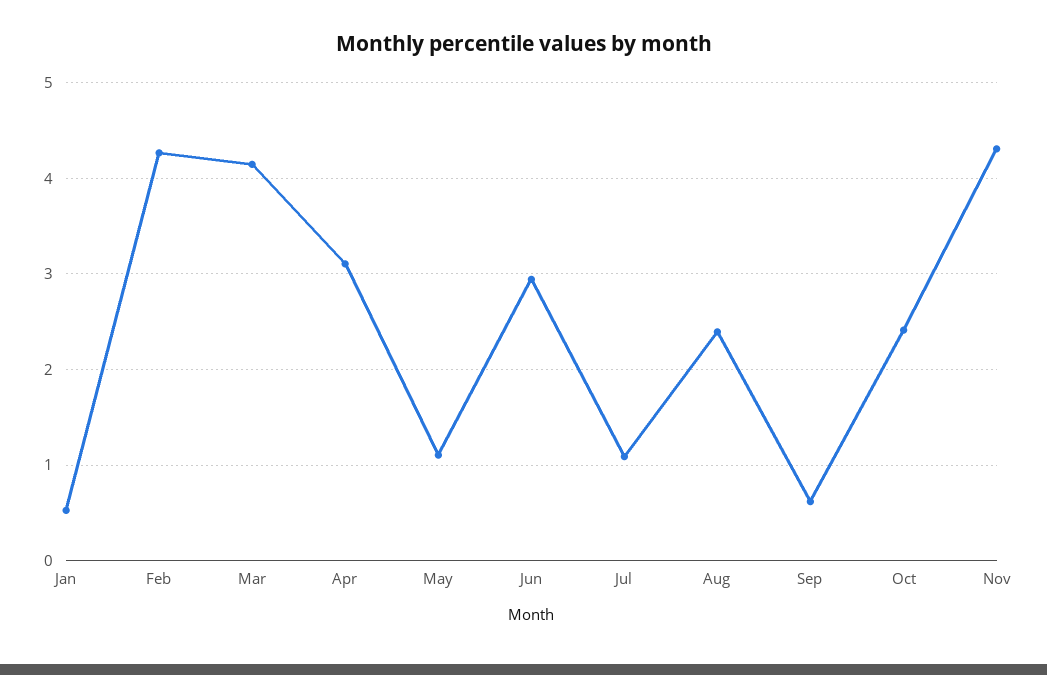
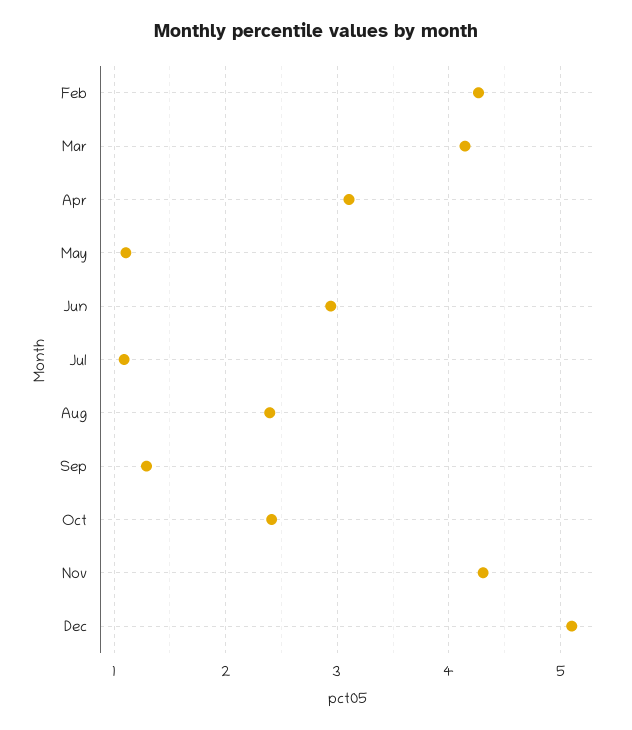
Jan: 0.5 -> none
Sep: 0.6 -> 1.3
Dec: none -> 5.1

